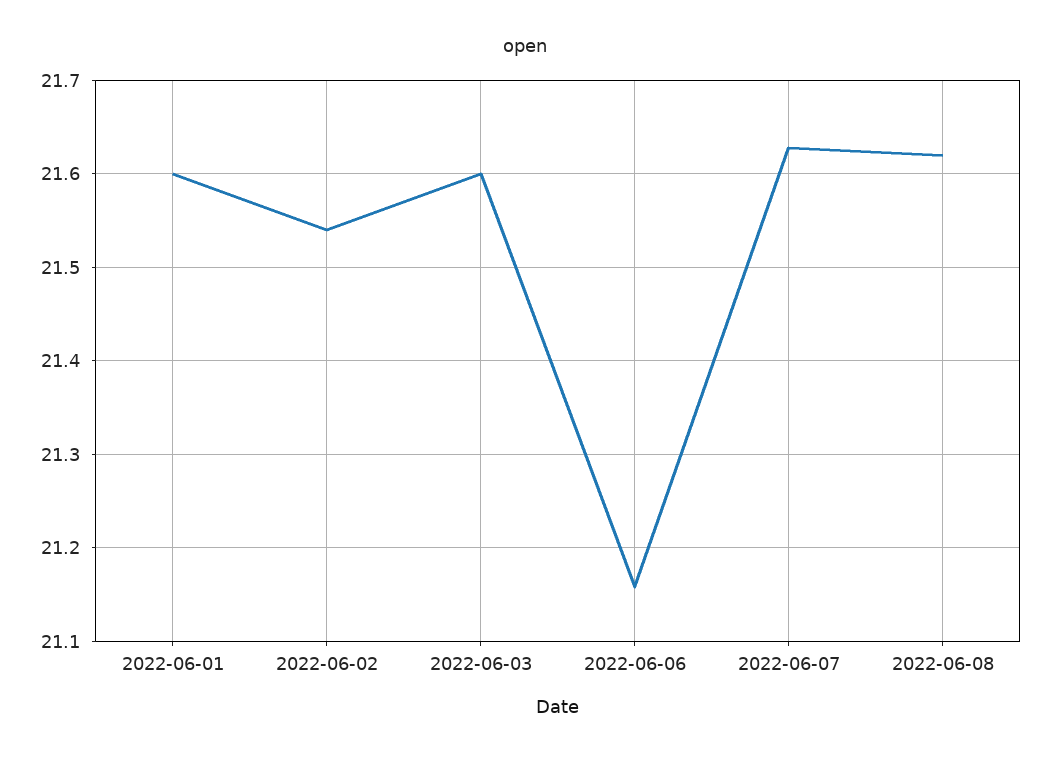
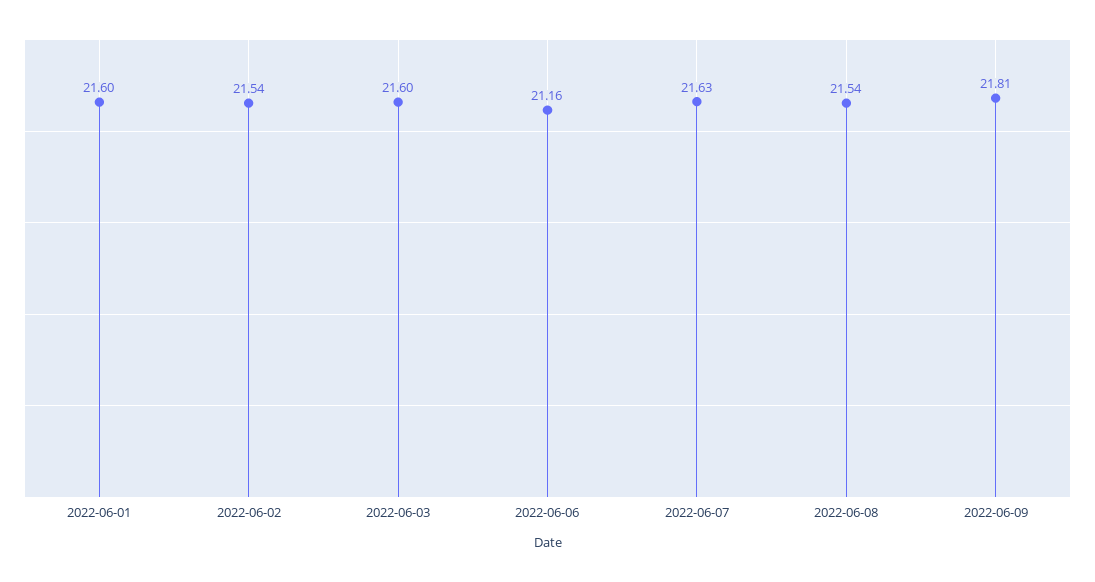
2022-06-08: 21.62 -> 21.54
2022-06-09: none -> 21.81

